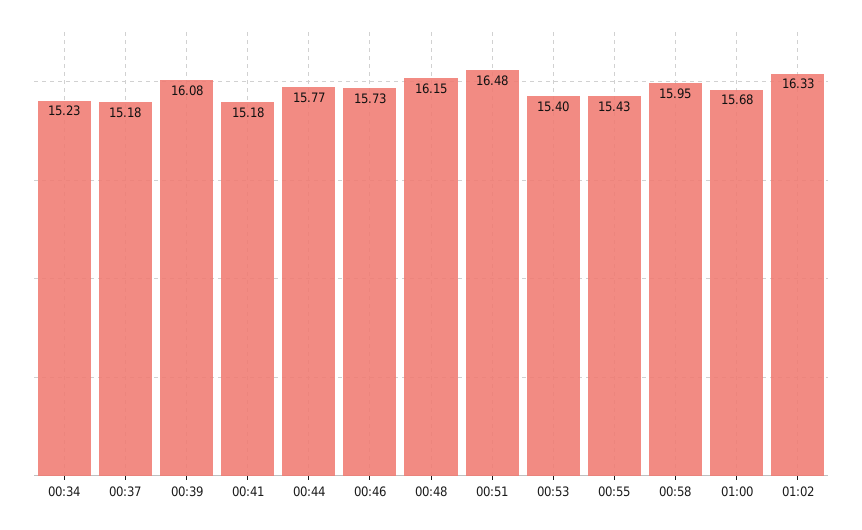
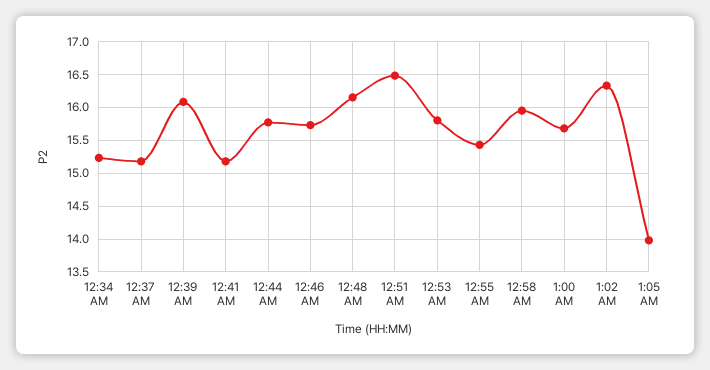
00:53: 15.4 -> 15.8
1:05 AM: none -> 14

